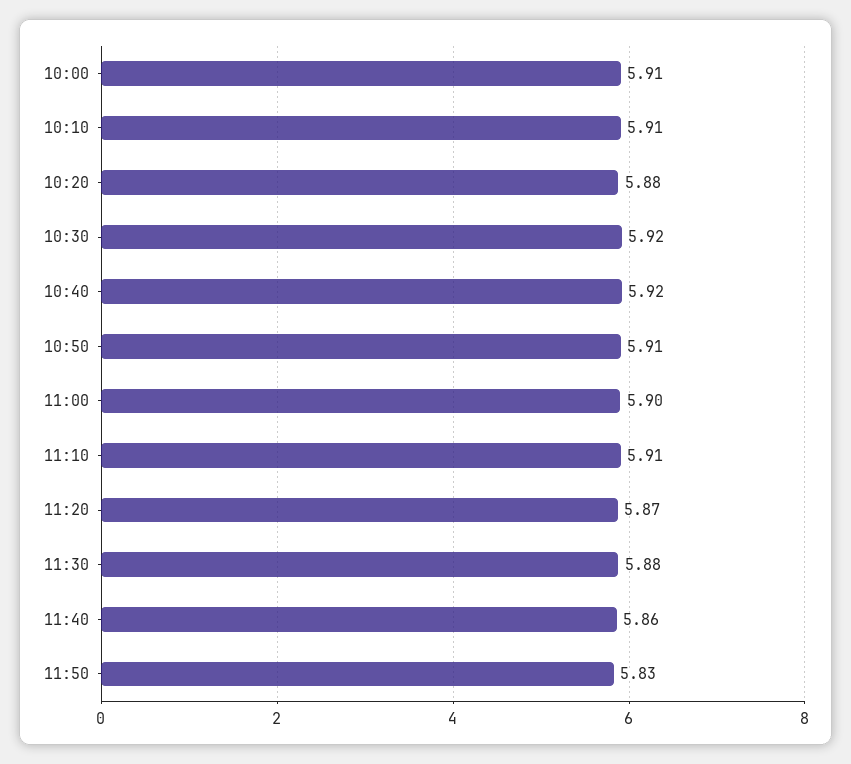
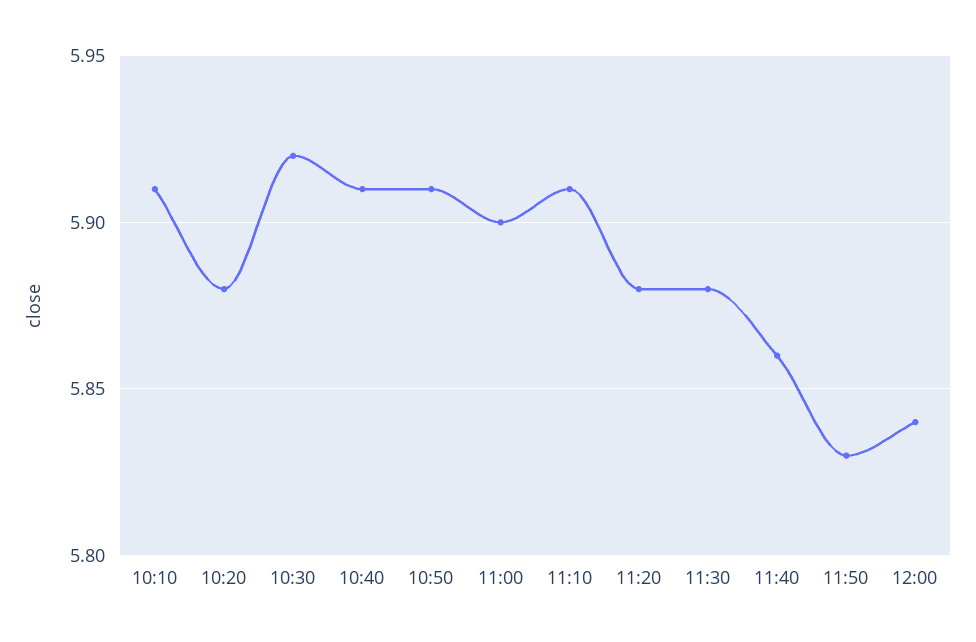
10:00: 5.91 -> none
10:40: 5.92 -> 5.91
11:20: 5.87 -> 5.88
12:00: none -> 5.84

